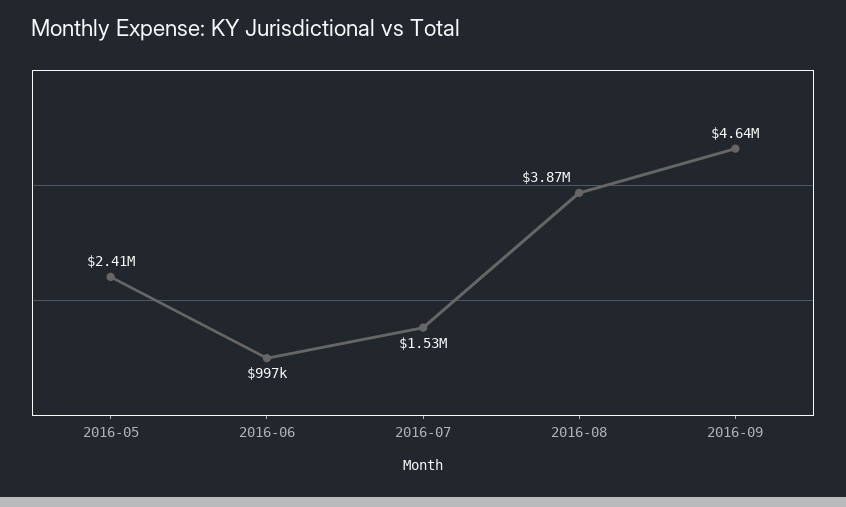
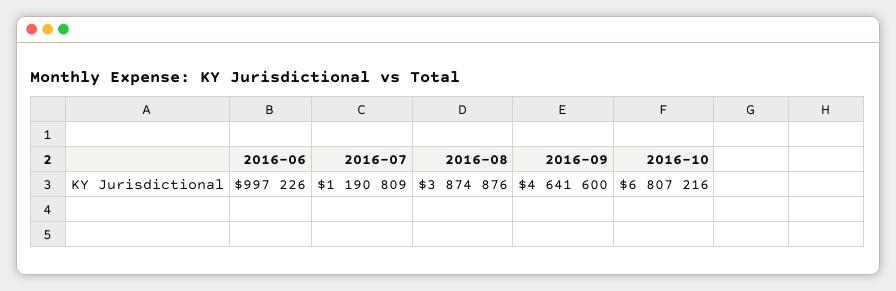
2016-05: 2410000 -> none
2016-07: 1530000 -> 1190809
2016-10: none -> 6807216

